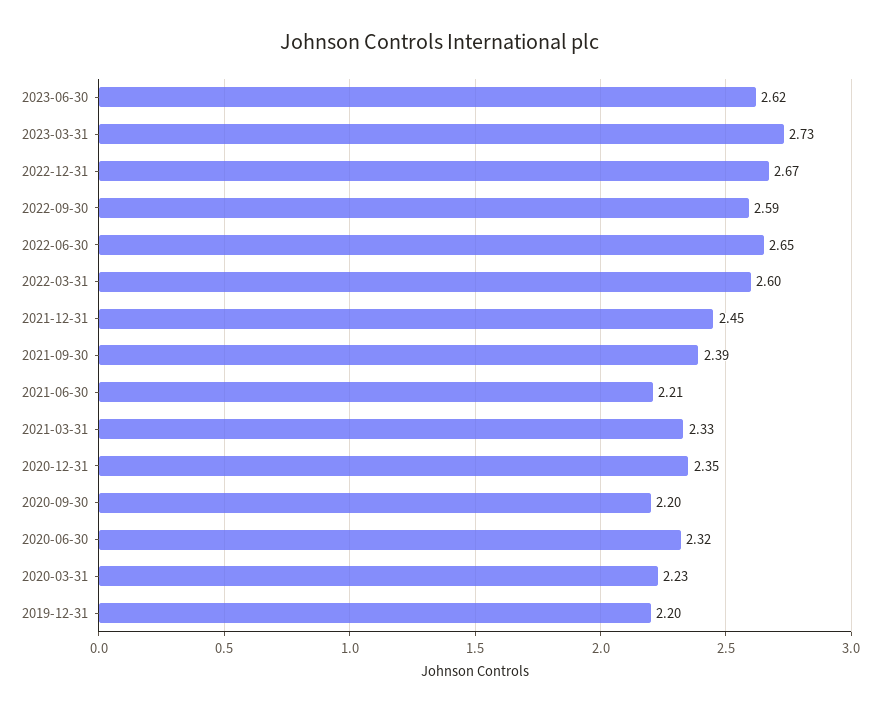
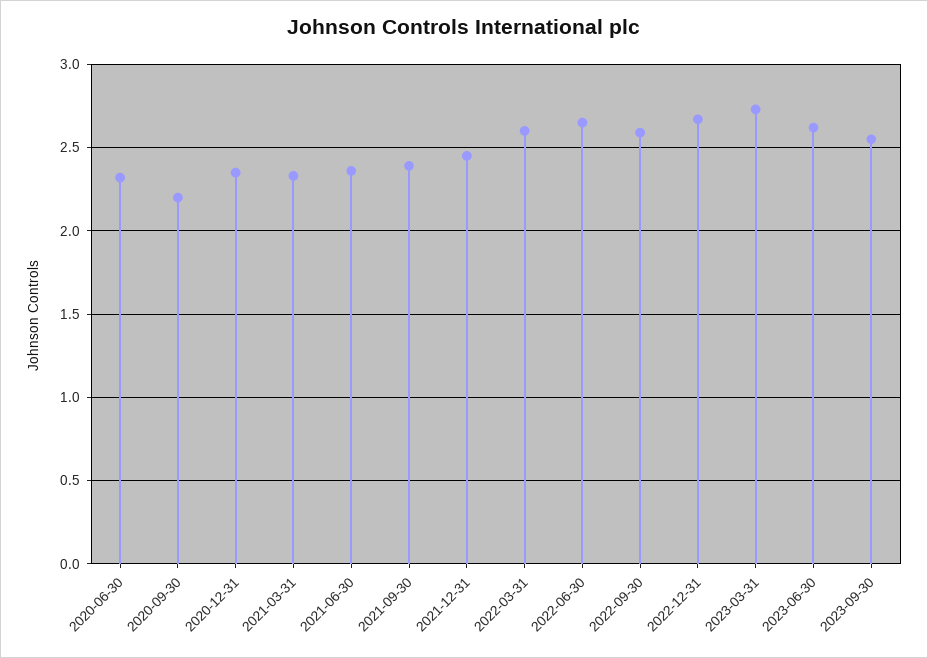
2021-06-30: 2.21 -> 2.35
2020-03-31: 2.23 -> none
2019-12-31: 2.2 -> none
2023-09-30: none -> 2.55

